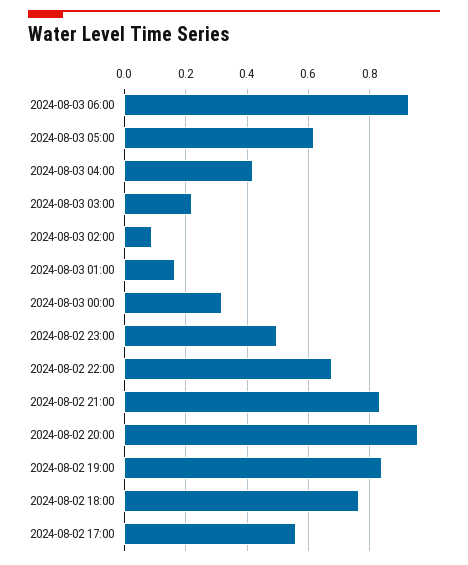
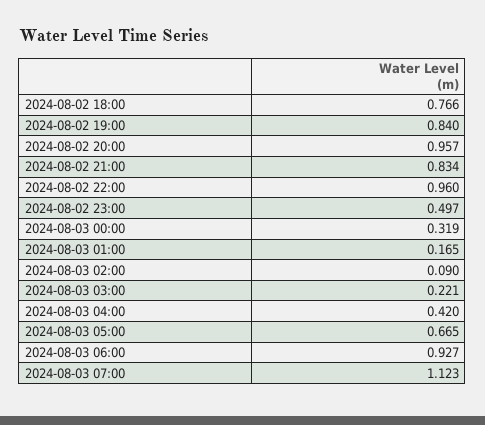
2024-08-03 05:00: 0.62 -> 0.665
2024-08-02 22:00: 0.68 -> 0.96
2024-08-02 17:00: 0.56 -> none
2024-08-03 07:00: none -> 1.123

